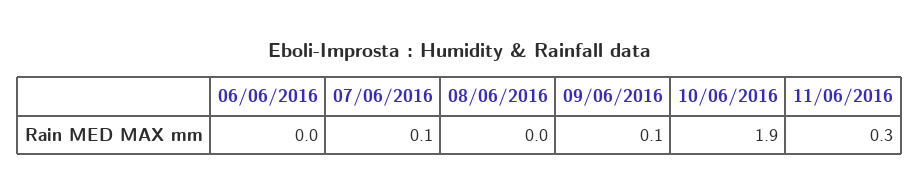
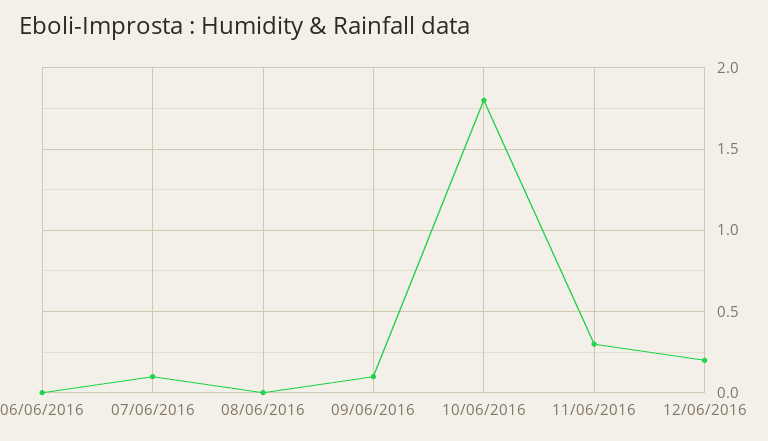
10/06/2016: 1.9 -> 1.8
12/06/2016: none -> 0.2

